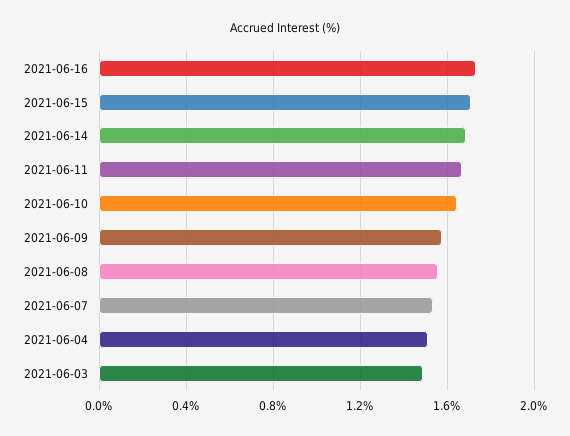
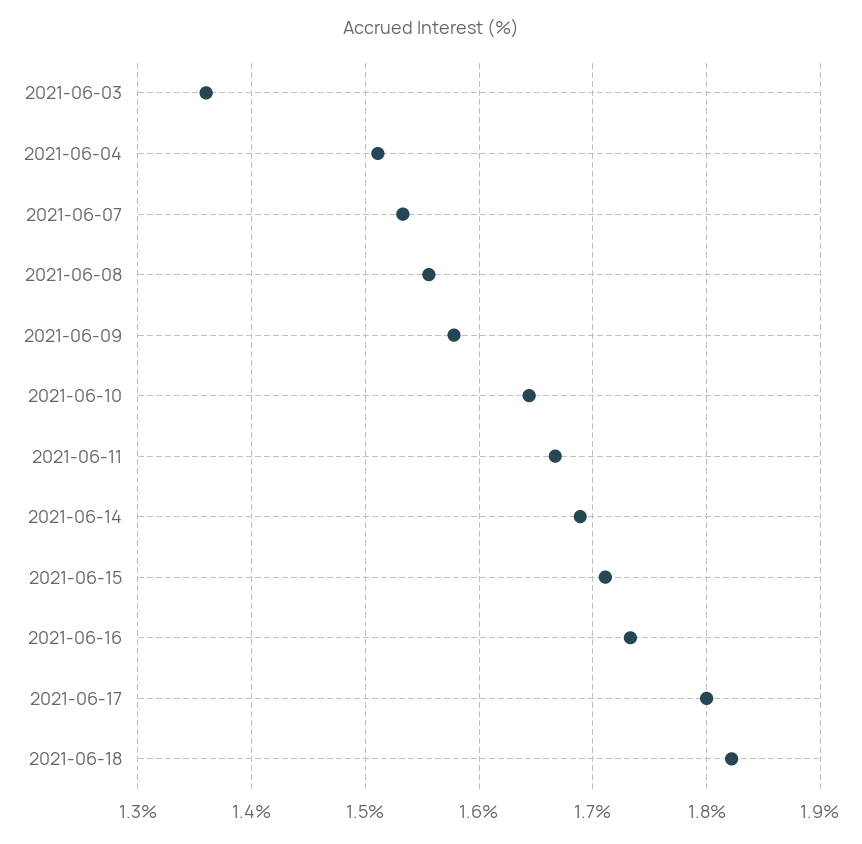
2021-06-03: 1.5 -> 1.36
2021-06-17: none -> 1.8
2021-06-18: none -> 1.82

